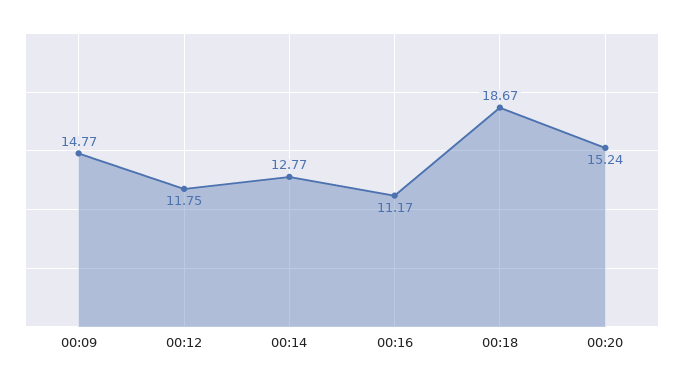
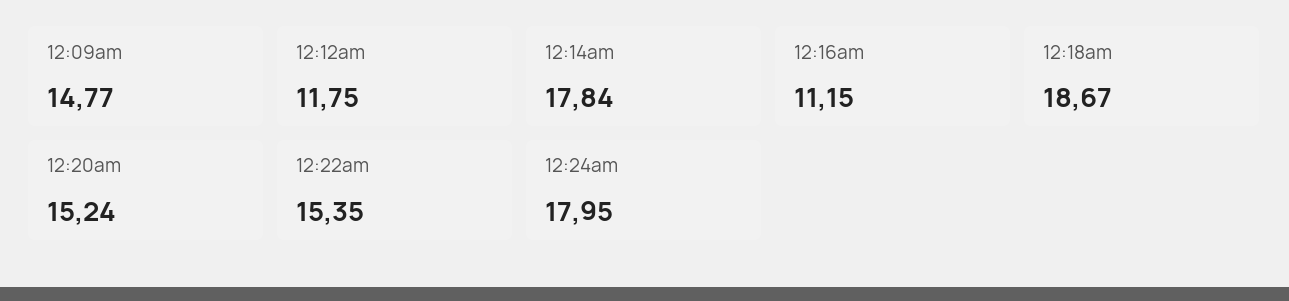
00:14: 12.77 -> 17.84
00:16: 11.17 -> 11.15
12:22am: none -> 15.35
12:24am: none -> 17.95

